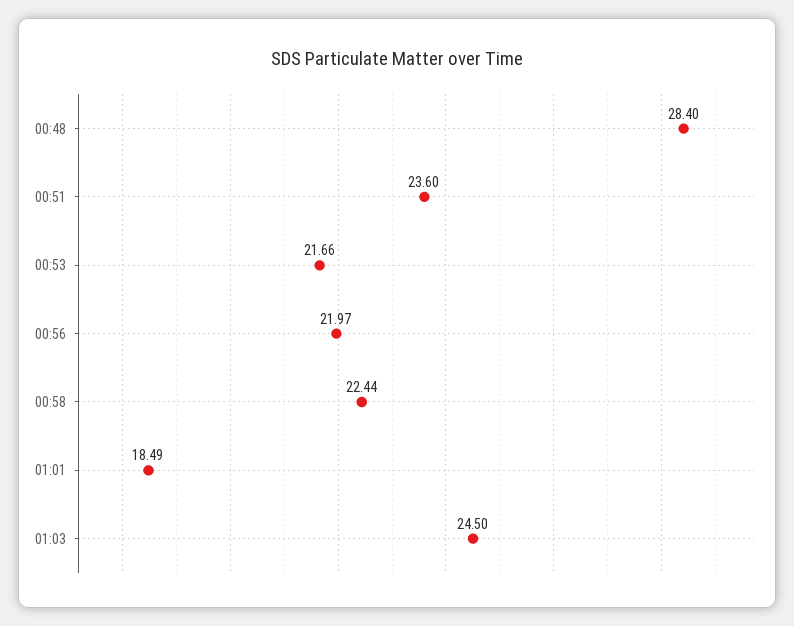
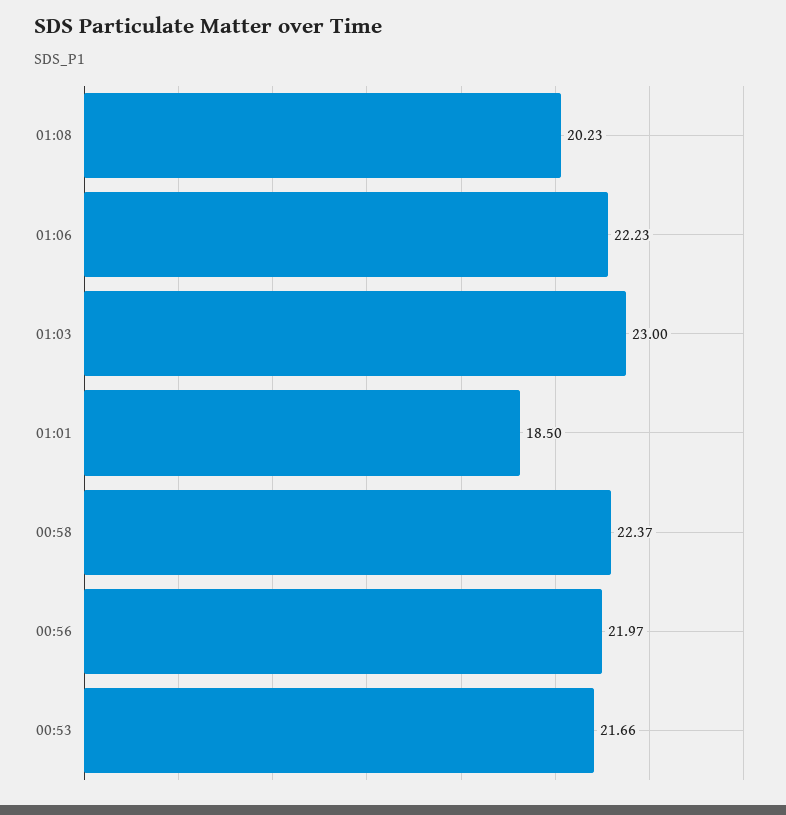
00:48: 28.4 -> none
00:51: 23.6 -> none
00:58: 22.44 -> 22.37
01:01: 18.49 -> 18.5
01:03: 24.5 -> 23
01:08: none -> 20.23
01:06: none -> 22.23

